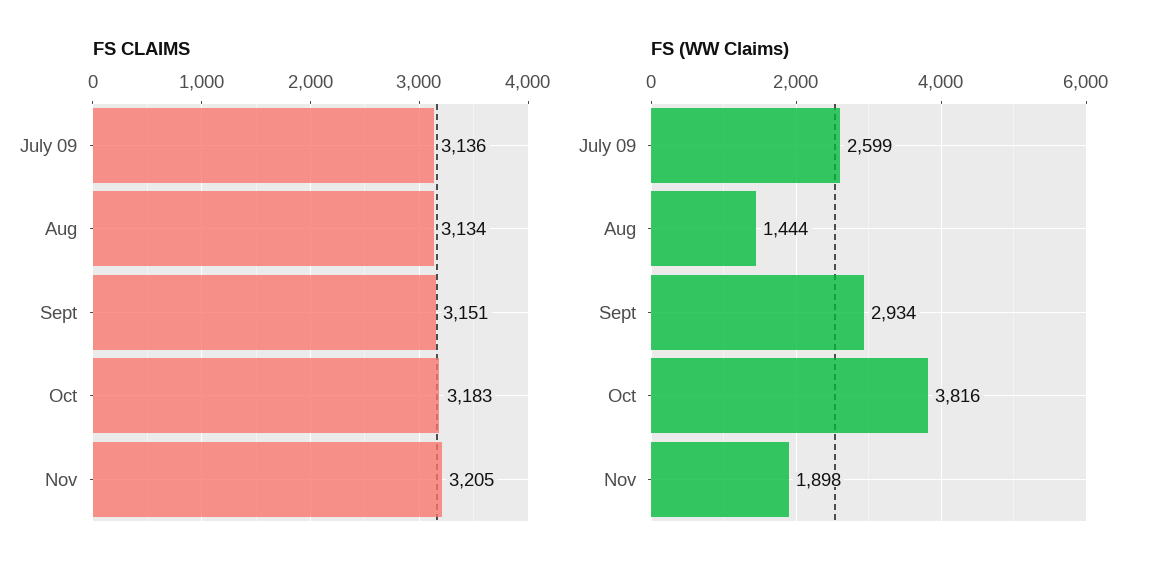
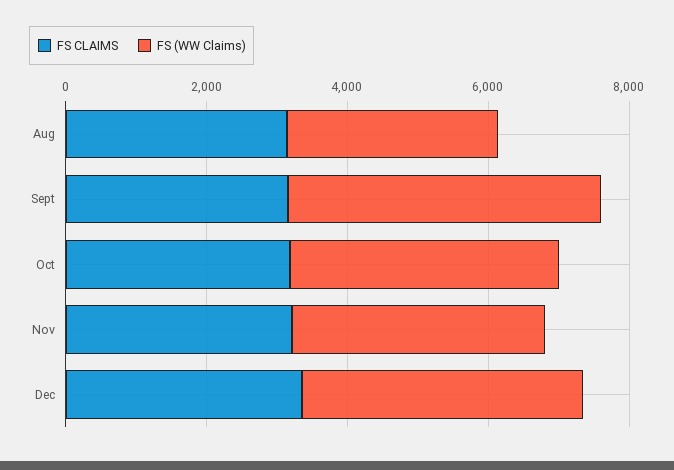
FS CLAIMS, July 09: 3136 -> none
FS (WW Claims), July 09: 2599 -> none
FS (WW Claims), Aug: 1444 -> 3000
FS (WW Claims), Sept: 2934 -> 4500
FS (WW Claims), Nov: 1898 -> 3500
FS CLAIMS, Dec: none -> 3500
FS (WW Claims), Dec: none -> 4000

